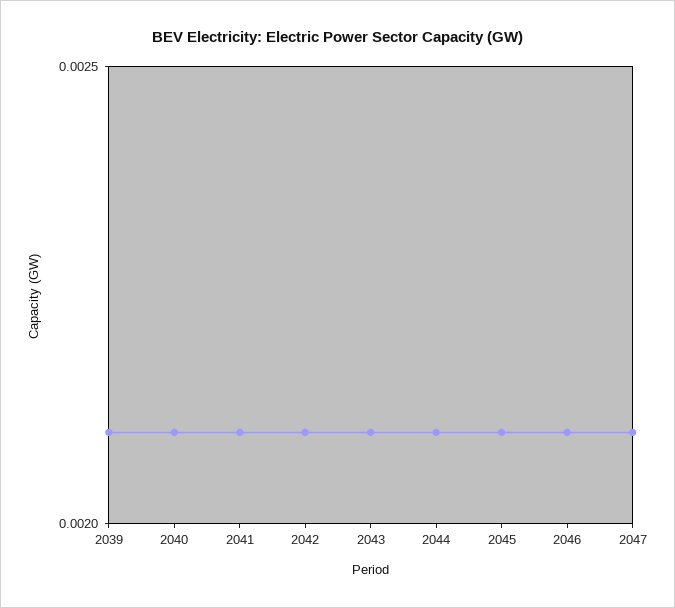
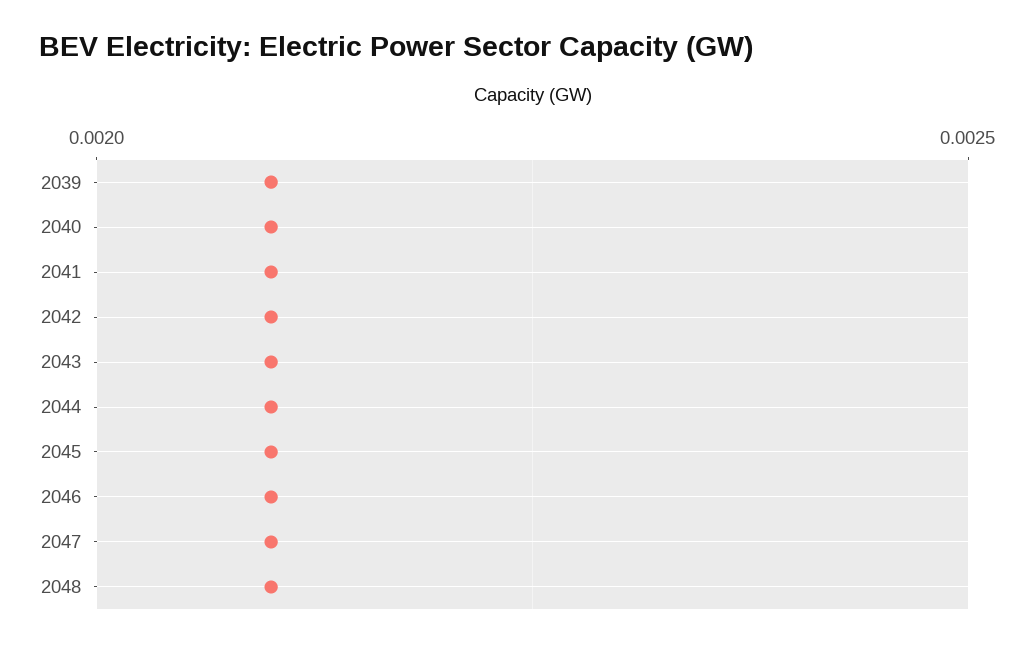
2048: none -> 0.0021

